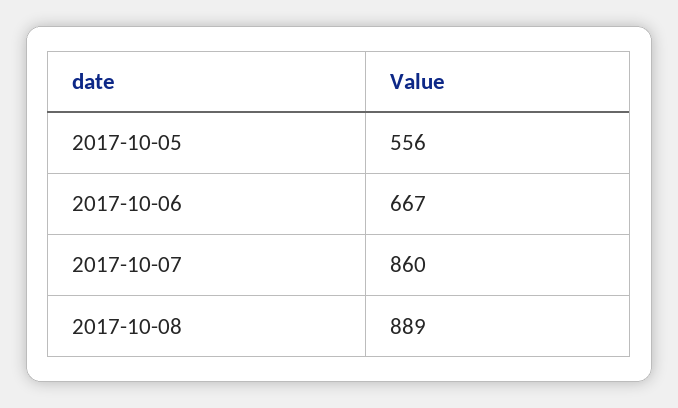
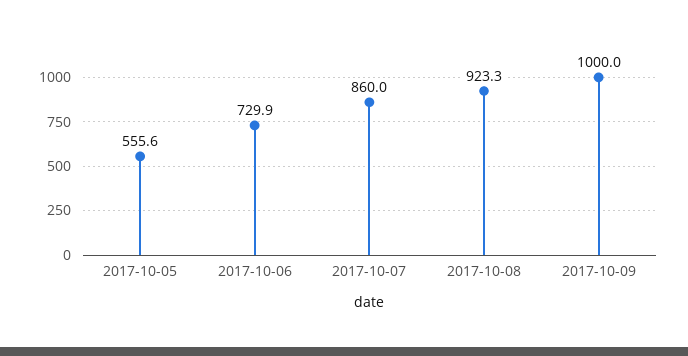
2017-10-06: 667 -> 729.9
2017-10-08: 889 -> 923.3
2017-10-09: none -> 1000

